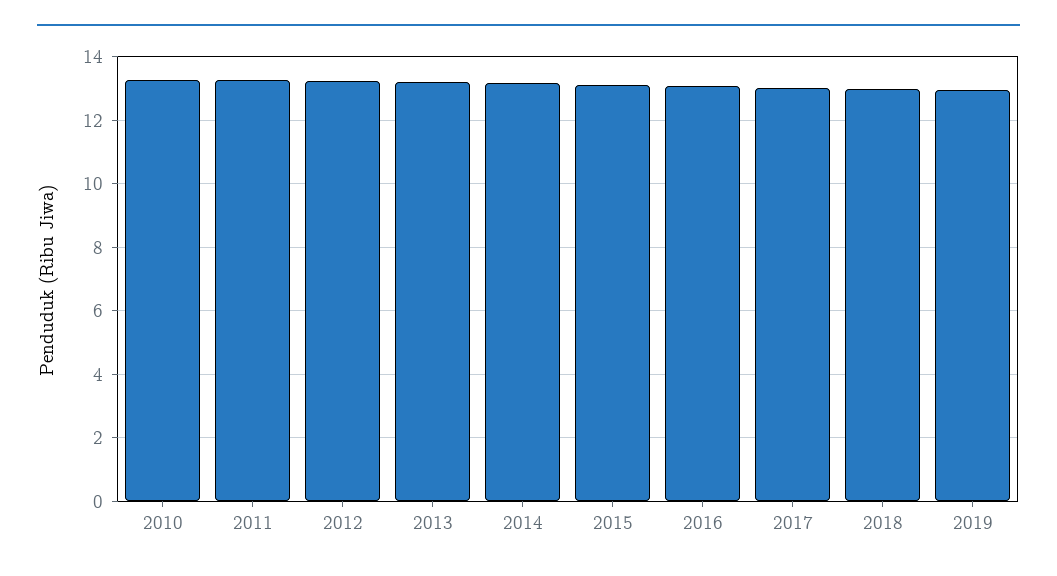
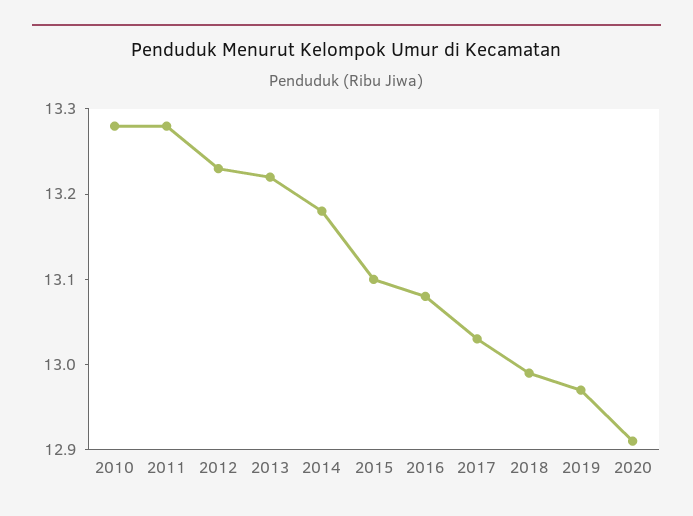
2020: none -> 12.91

